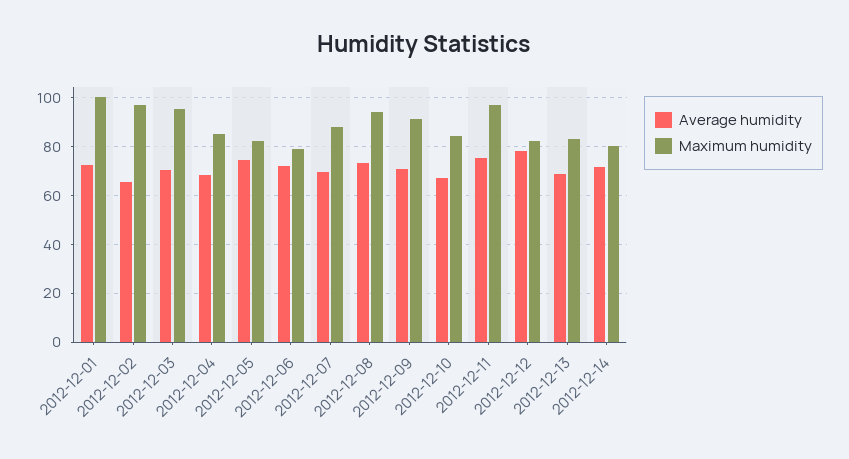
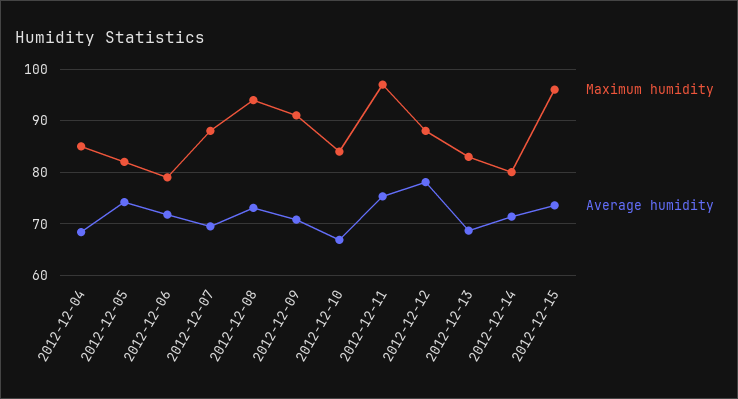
Average humidity, 2012-12-01: 72.5 -> none
Maximum humidity, 2012-12-01: 100 -> none
Average humidity, 2012-12-02: 65 -> none
Maximum humidity, 2012-12-02: 97.5 -> none
Average humidity, 2012-12-03: 70 -> none
Maximum humidity, 2012-12-03: 95 -> none
Maximum humidity, 2012-12-12: 82.5 -> 88
Maximum humidity, 2012-12-15: none -> 96
Average humidity, 2012-12-15: none -> 74

